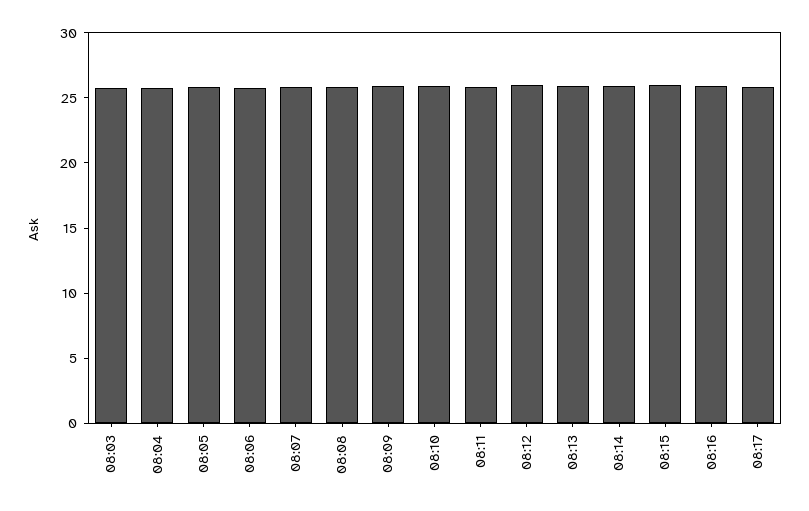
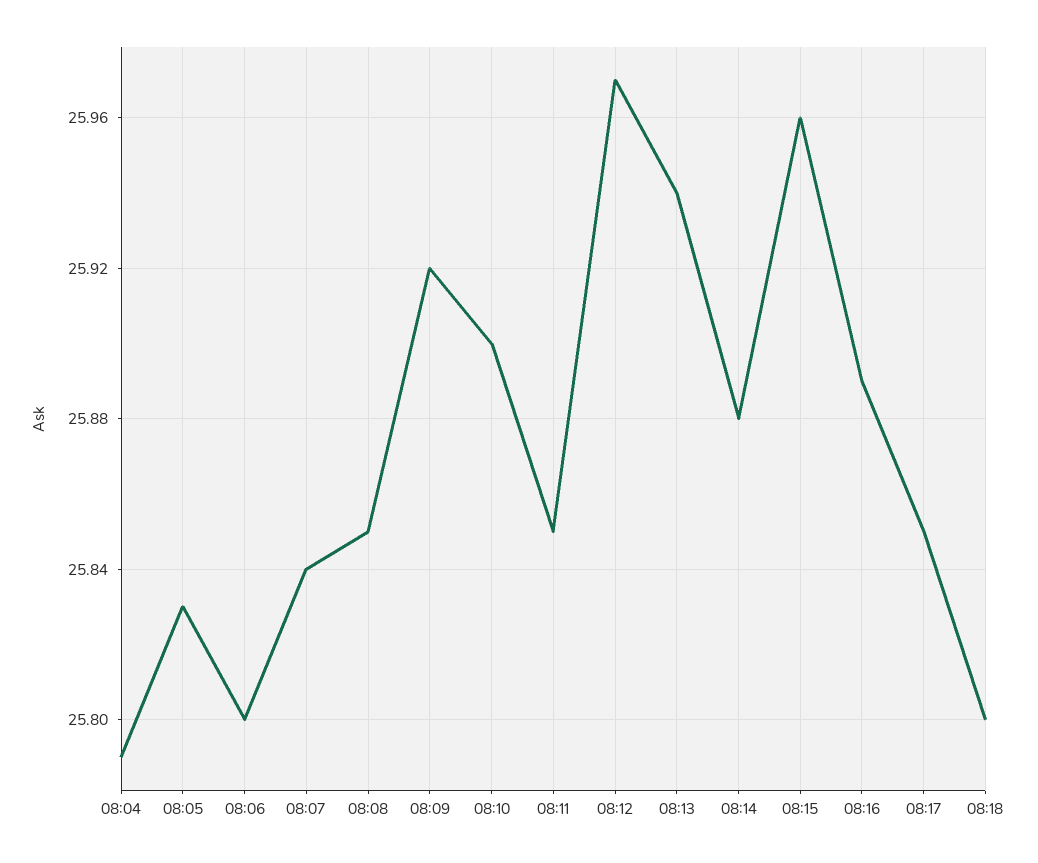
08:03: 26 -> none
08:18: none -> 25.8

